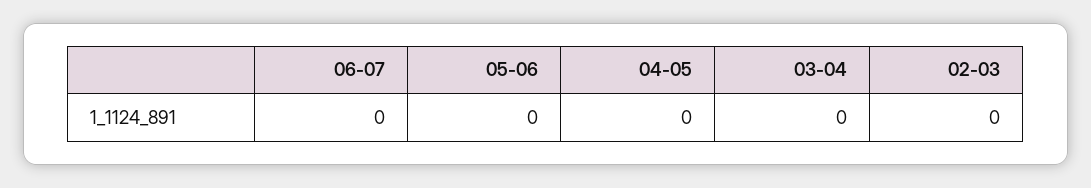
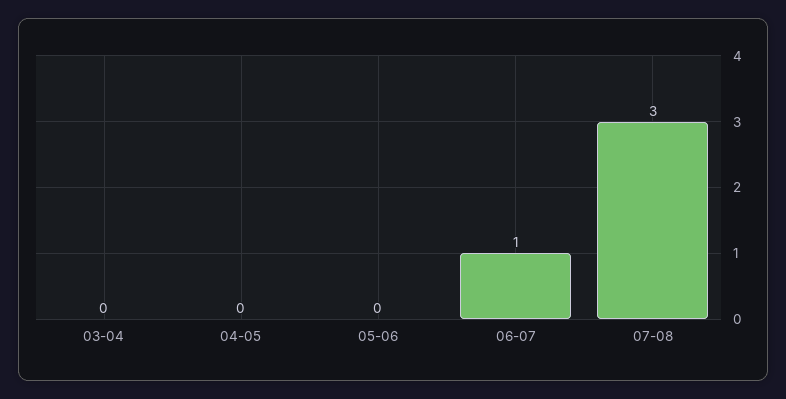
06-07: 0 -> 1
02-03: 0 -> none
07-08: none -> 3

